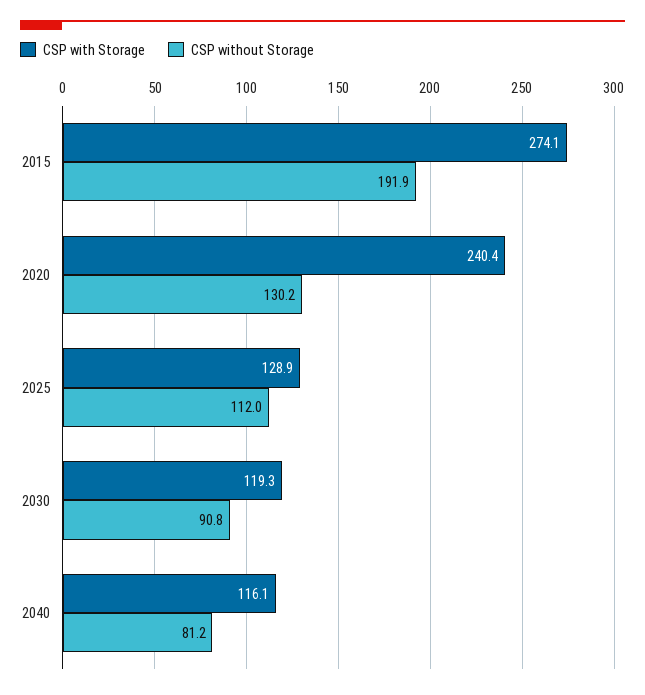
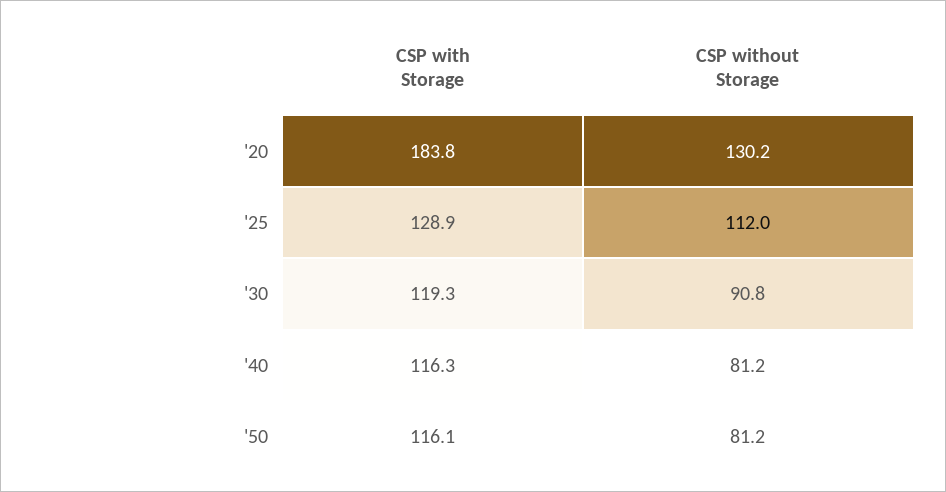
CSP with Storage, 2015: 274.1 -> none
CSP without Storage, 2015: 191.9 -> none
CSP with Storage, 2020: 240.4 -> 183.8
CSP with Storage, 2040: 116.1 -> 116.3
CSP with Storage, '50: none -> 116.1
CSP without Storage, '50: none -> 81.2

